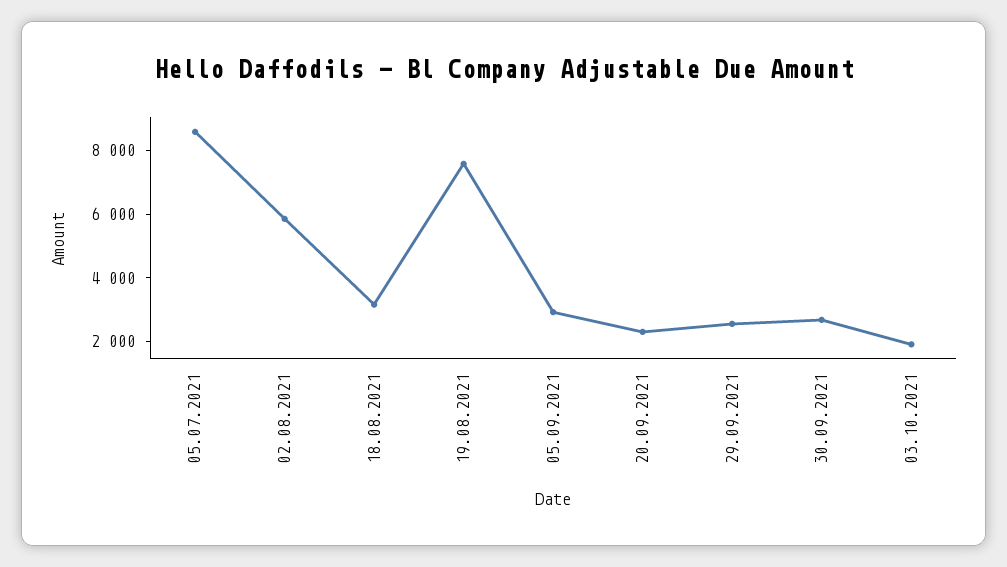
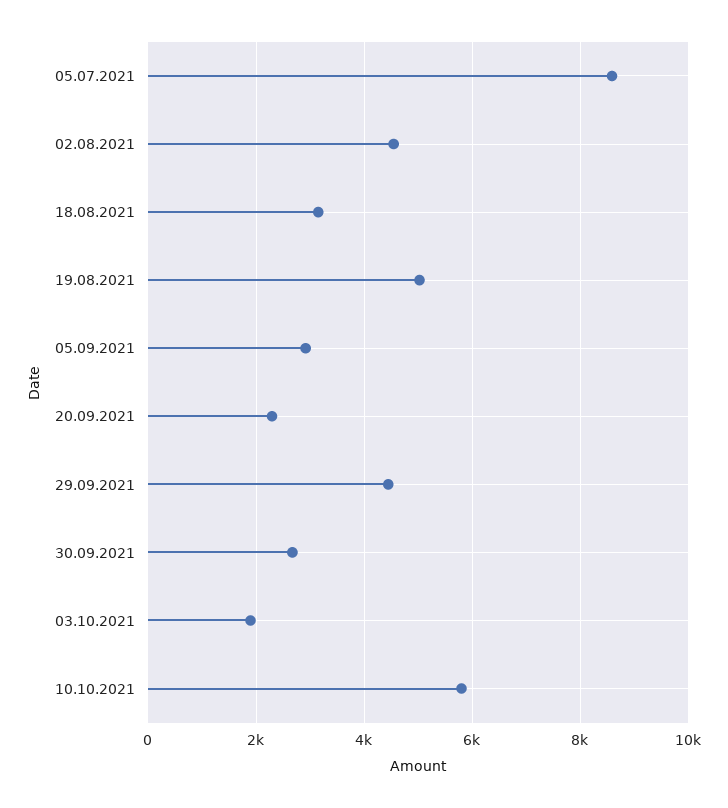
02.08.2021: 6000 -> 4600
19.08.2021: 7500 -> 5000
29.09.2021: 2500 -> 4400
10.10.2021: none -> 5800

